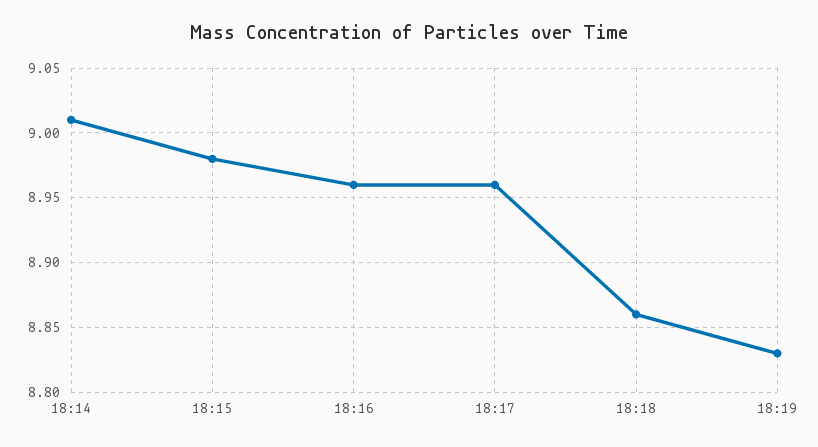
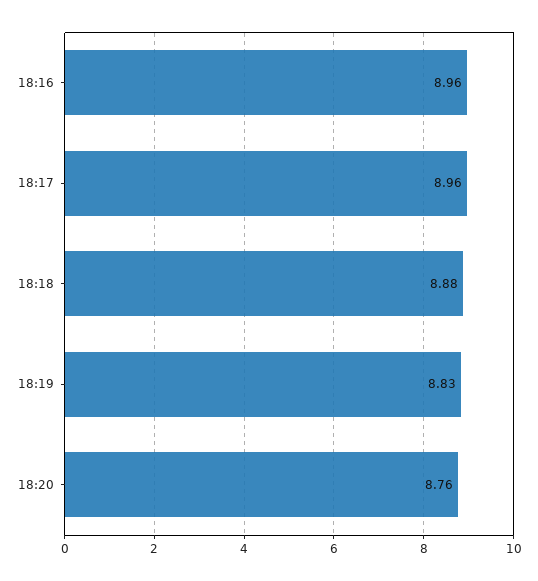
18:14: 9.01 -> none
18:15: 8.98 -> none
18:18: 8.86 -> 8.88
18:20: none -> 8.76

